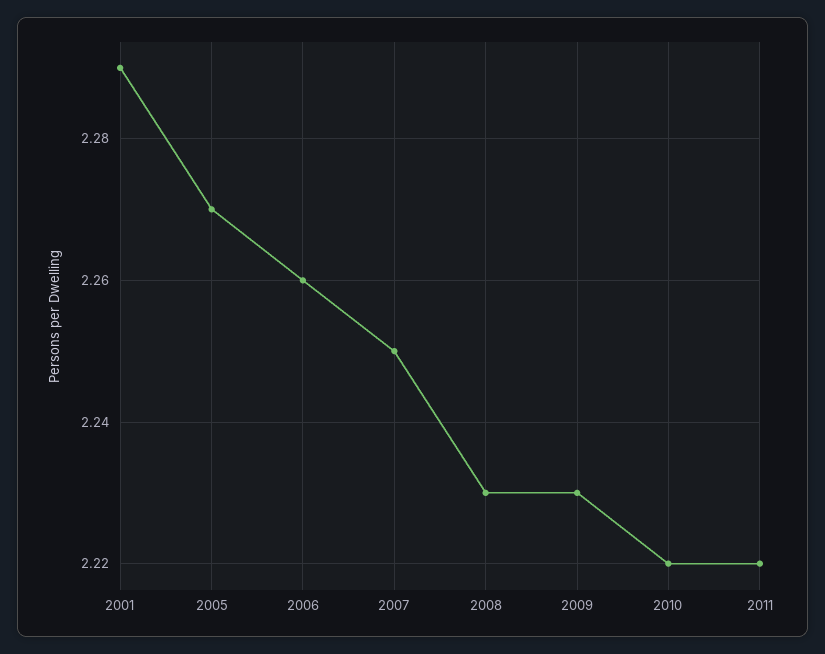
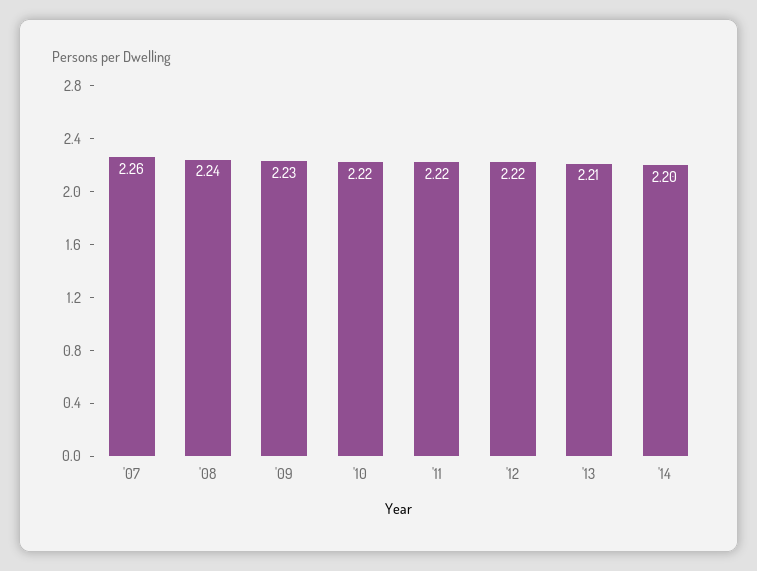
2001: 2.29 -> none
2005: 2.27 -> none
2006: 2.26 -> none
2007: 2.25 -> 2.26
2008: 2.23 -> 2.24
'12: none -> 2.22
'13: none -> 2.21
'14: none -> 2.2

